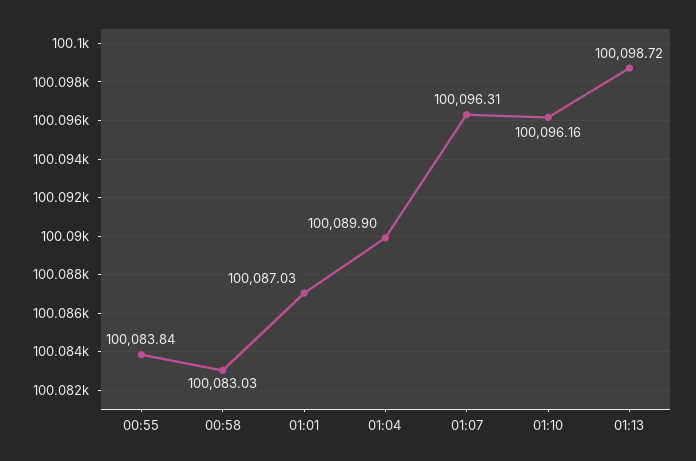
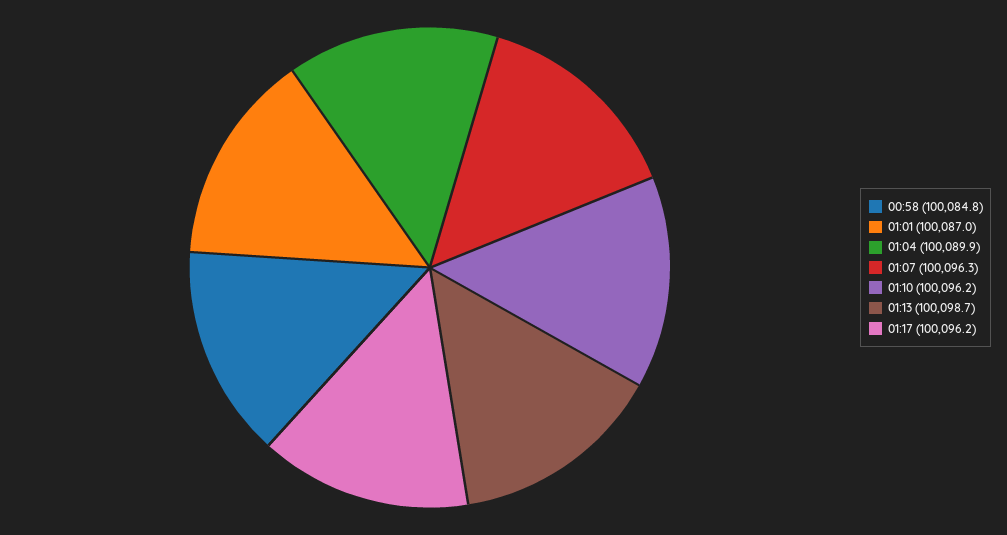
00:55: 100083.84 -> none
00:58: 100083.03 -> 100084.8
01:17: none -> 100096.2

